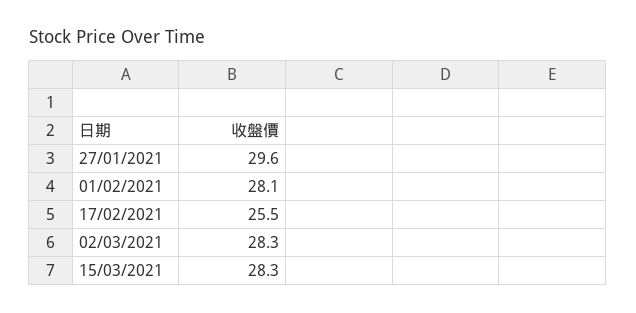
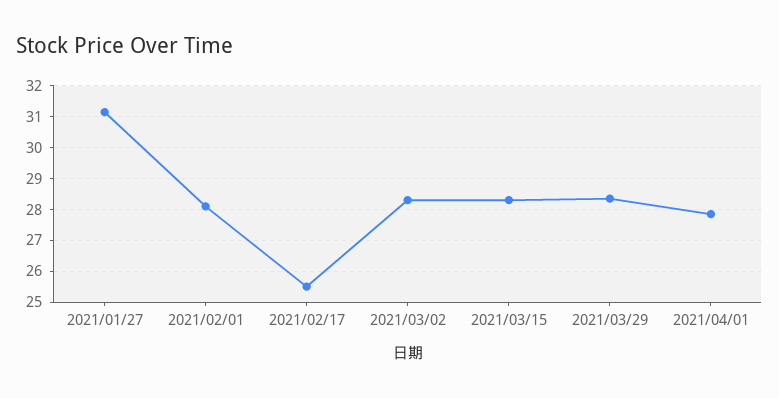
27/01/2021: 29.6 -> 31.2
2021/03/29: none -> 28.4
2021/04/01: none -> 27.8

